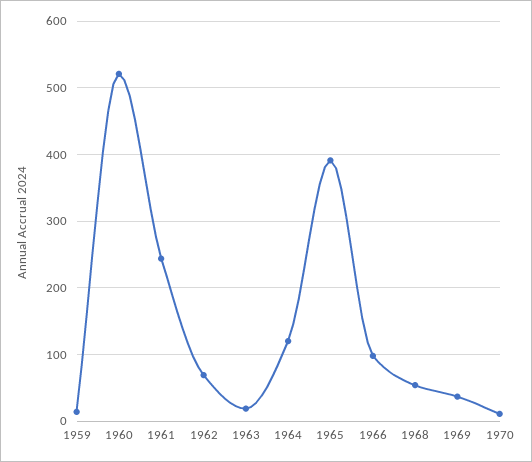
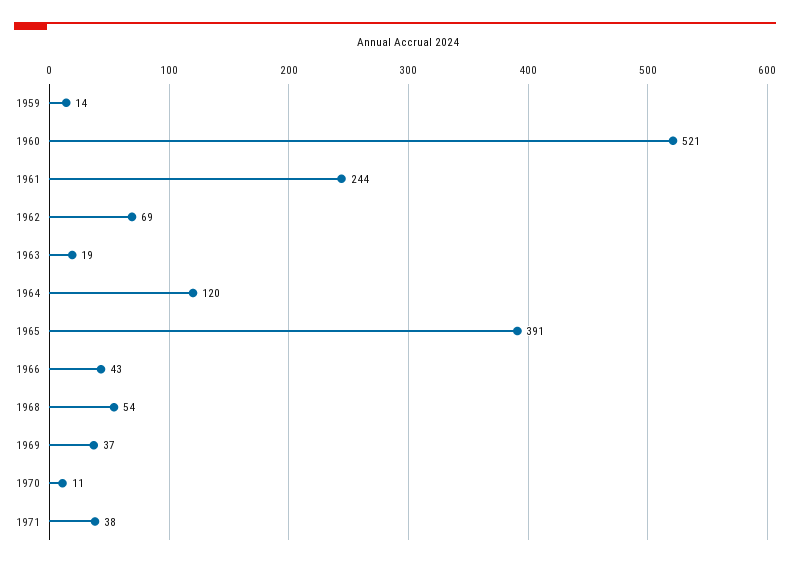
1966: 100 -> 43
1971: none -> 38

